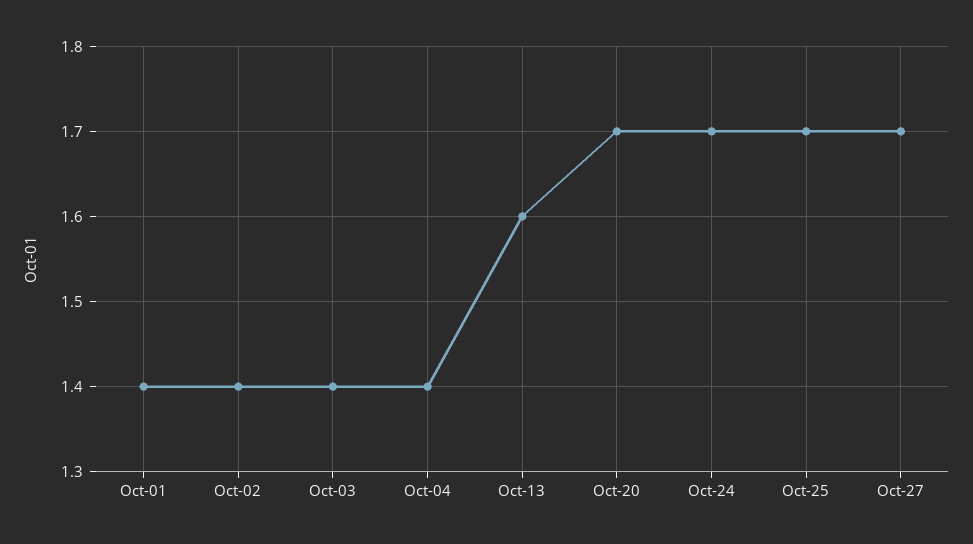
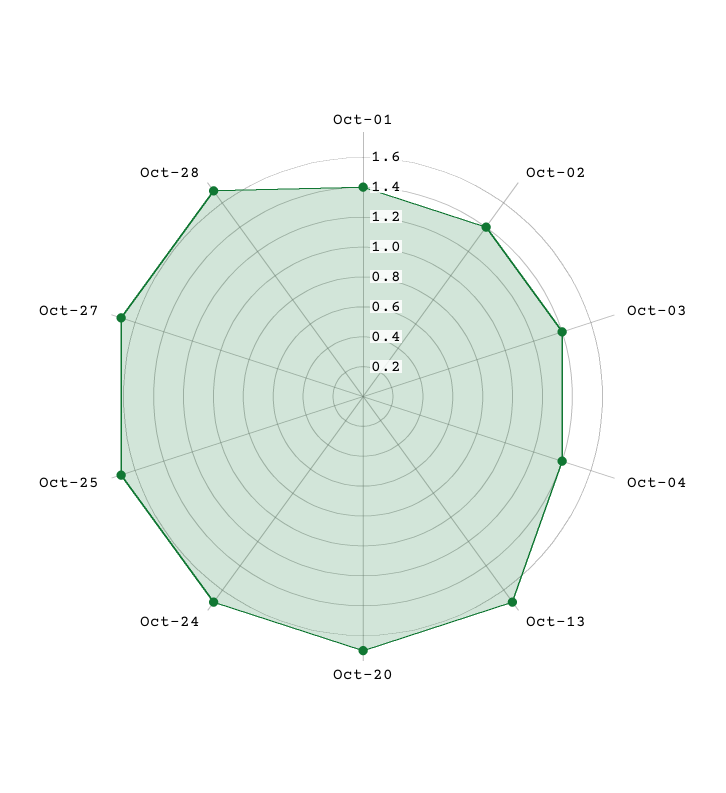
Oct-13: 1.6 -> 1.7
Oct-28: none -> 1.7

